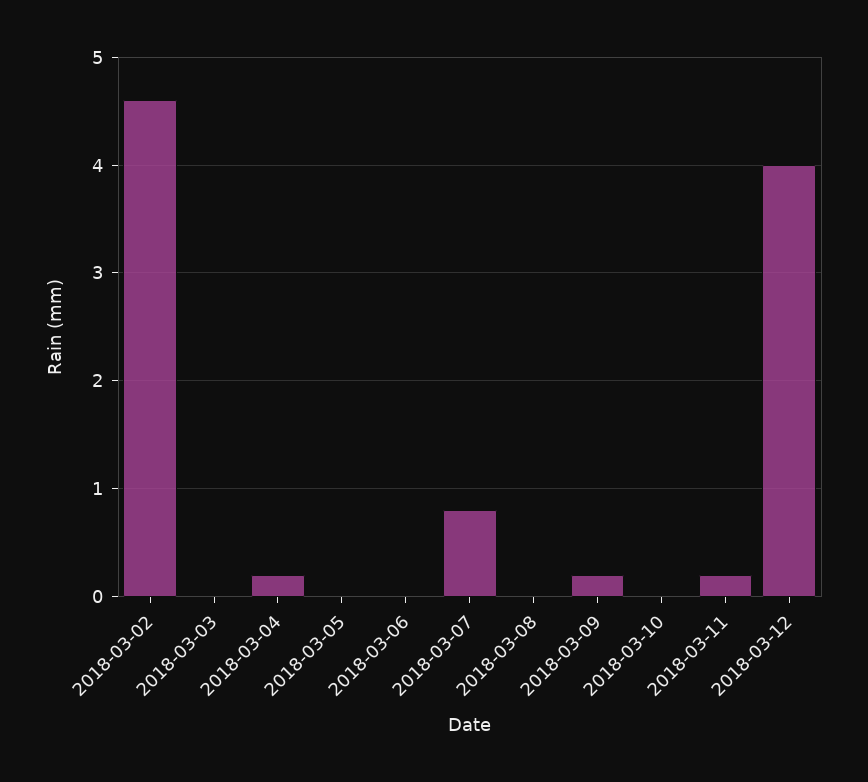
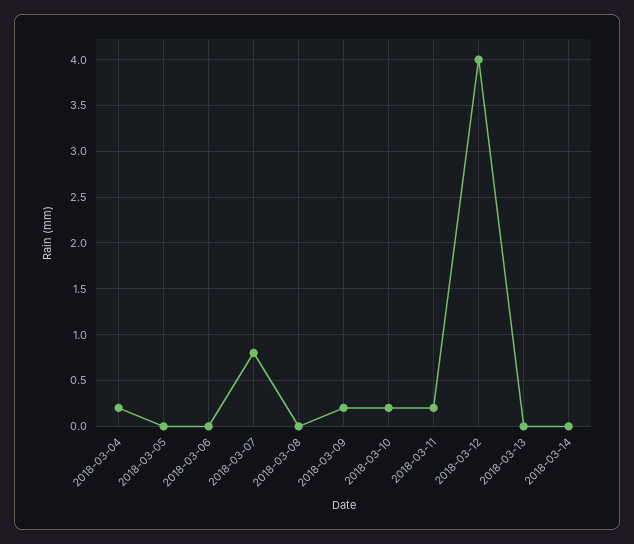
2018-03-02: 4.6 -> none
2018-03-03: 0 -> none
2018-03-10: 0 -> 0.2
2018-03-13: none -> 0
2018-03-14: none -> 0

